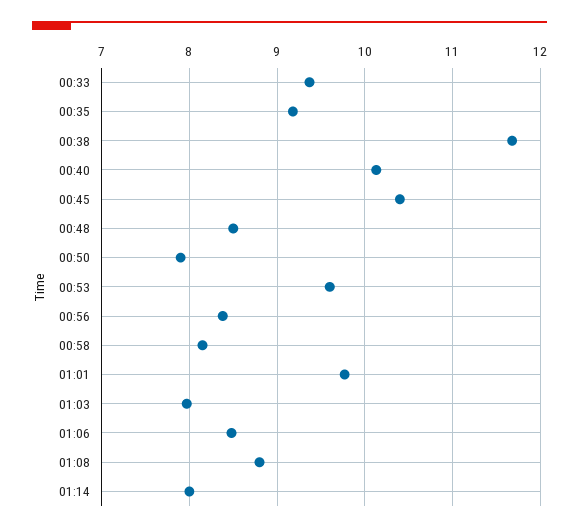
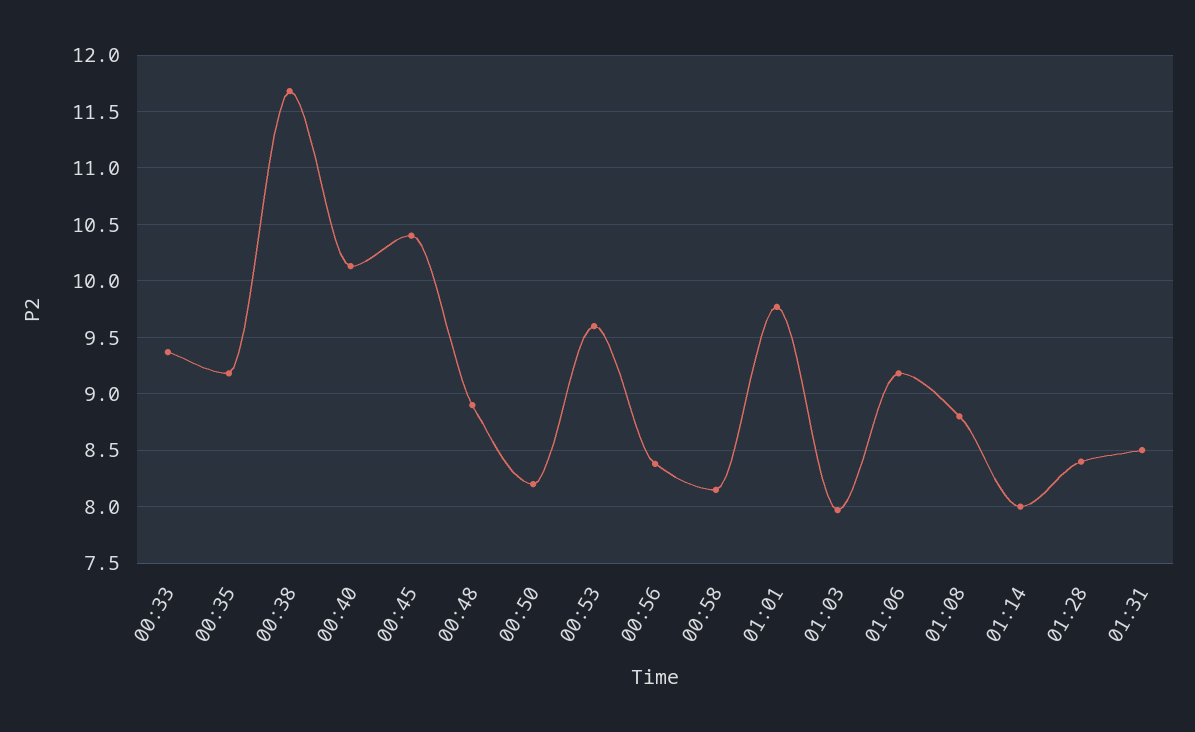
00:48: 8.5 -> 8.9
00:50: 7.9 -> 8.2
01:06: 8.5 -> 9.2
01:28: none -> 8.4
01:31: none -> 8.5

